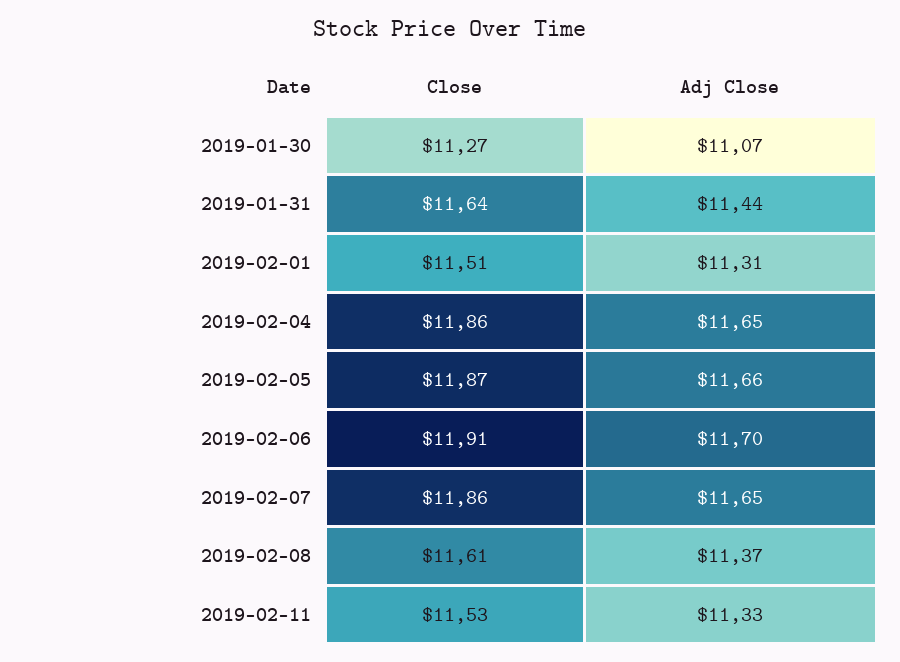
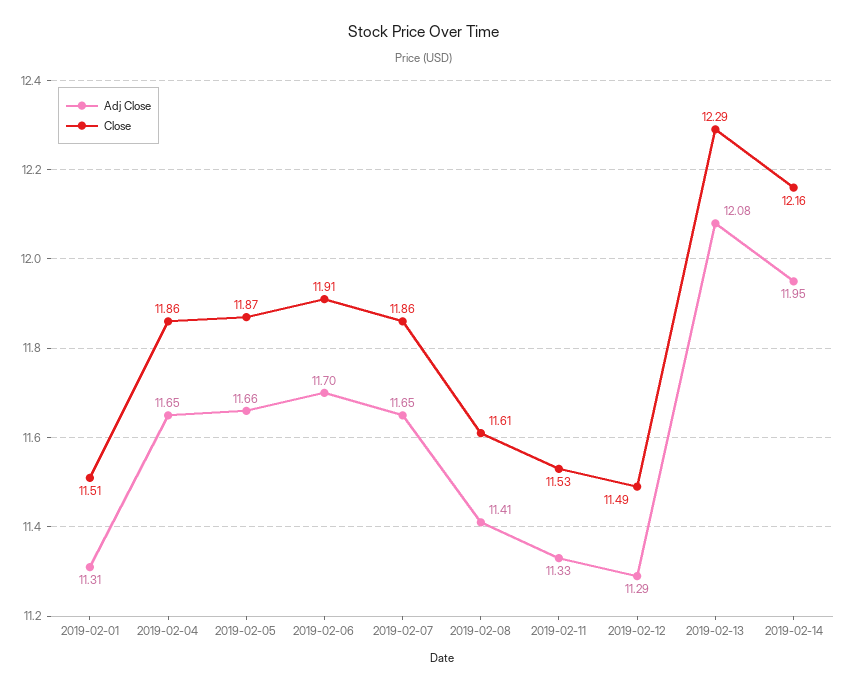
Close, 2019-01-30: 11.27 -> none
Adj Close, 2019-01-30: 11.07 -> none
Close, 2019-01-31: 11.64 -> none
Adj Close, 2019-01-31: 11.44 -> none
Adj Close, 2019-02-08: 11.37 -> 11.41
Adj Close, 2019-02-12: none -> 11.29
Close, 2019-02-12: none -> 11.49
Adj Close, 2019-02-13: none -> 12.08
Close, 2019-02-13: none -> 12.29
Adj Close, 2019-02-14: none -> 11.95
Close, 2019-02-14: none -> 12.16

